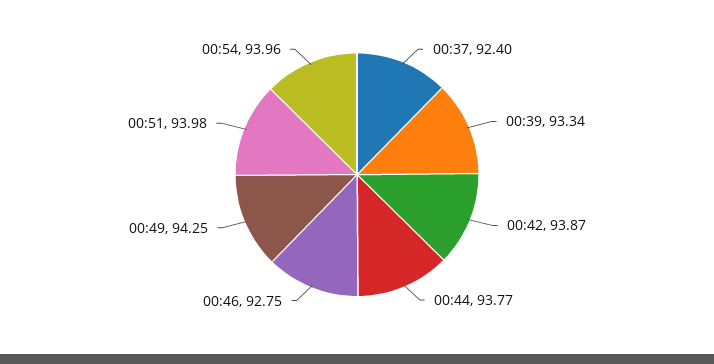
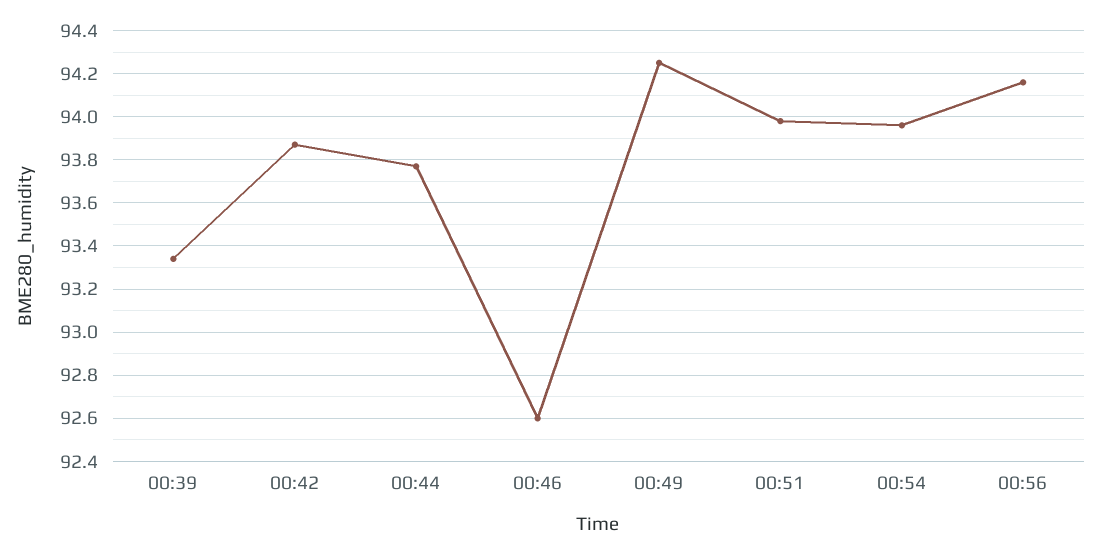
00:37: 92.4 -> none
00:46: 92.75 -> 92.6
00:56: none -> 94.15

